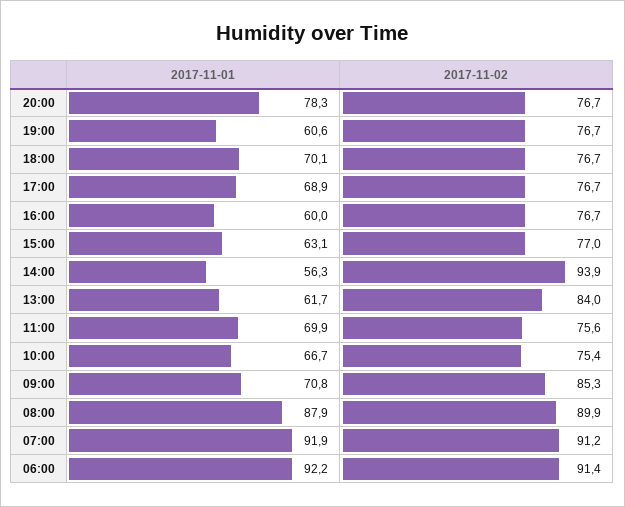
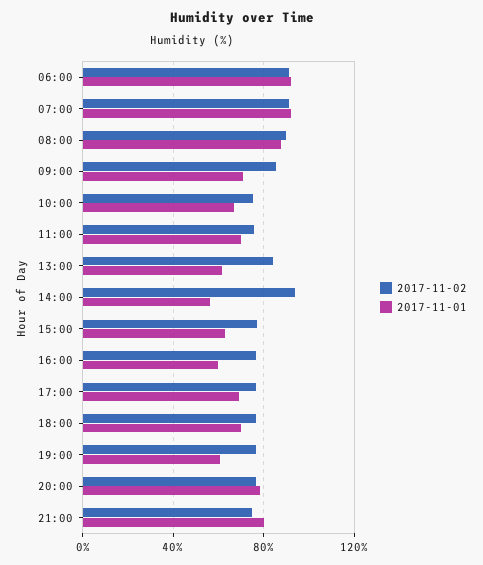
2017-11-02, 21:00: none -> 75
2017-11-01, 21:00: none -> 80

